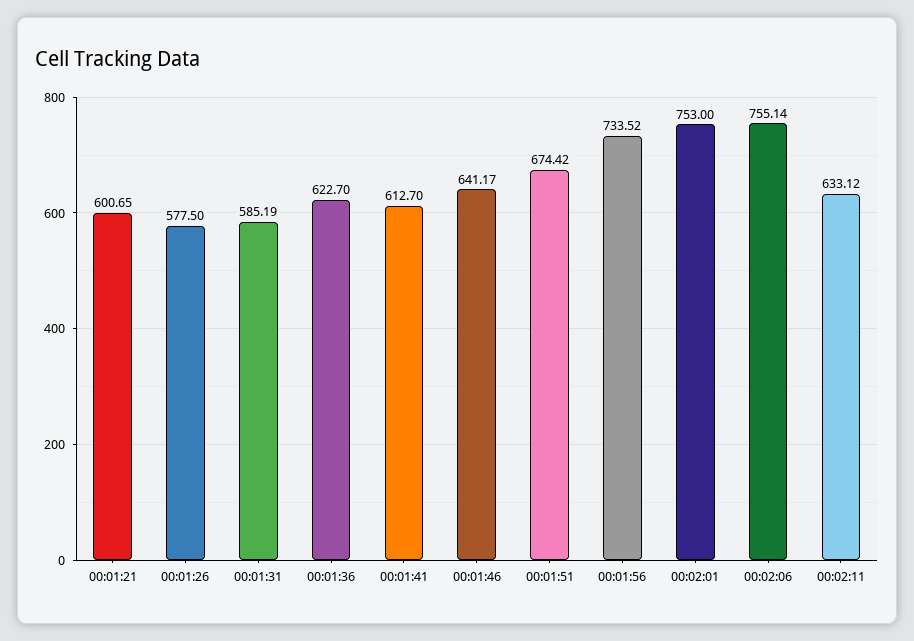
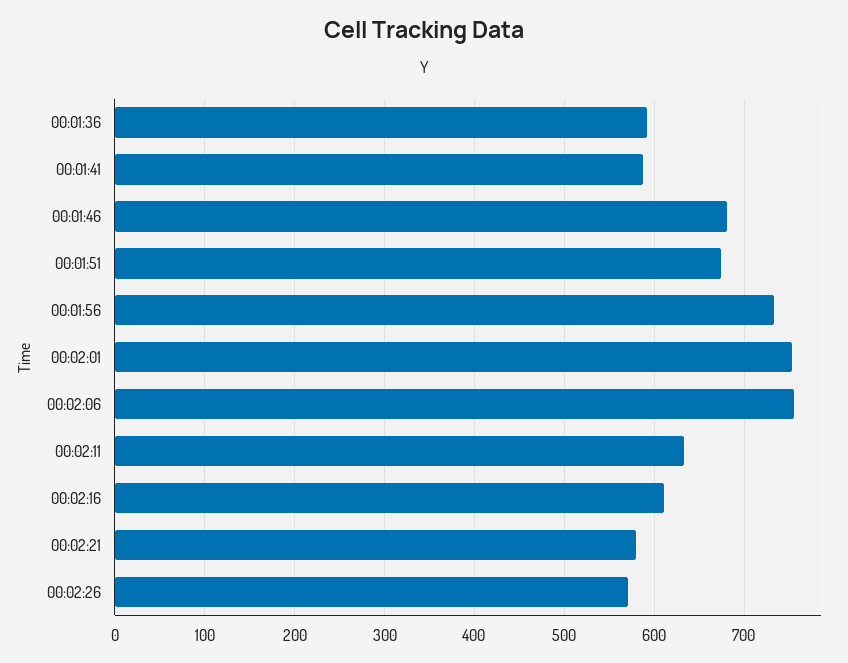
00:01:21: 600.65 -> none
00:01:26: 577.5 -> none
00:01:31: 585.19 -> none
00:01:36: 622.7 -> 590
00:01:41: 612.7 -> 590
00:01:46: 641.17 -> 680
00:02:16: none -> 610
00:02:21: none -> 580
00:02:26: none -> 570

